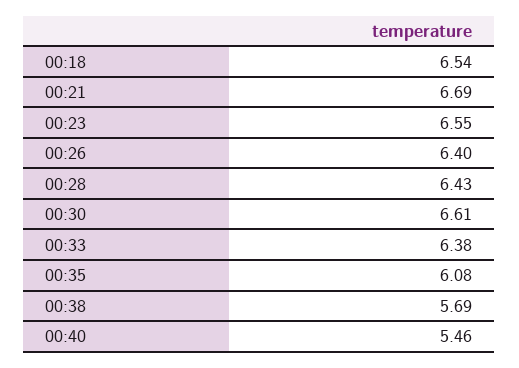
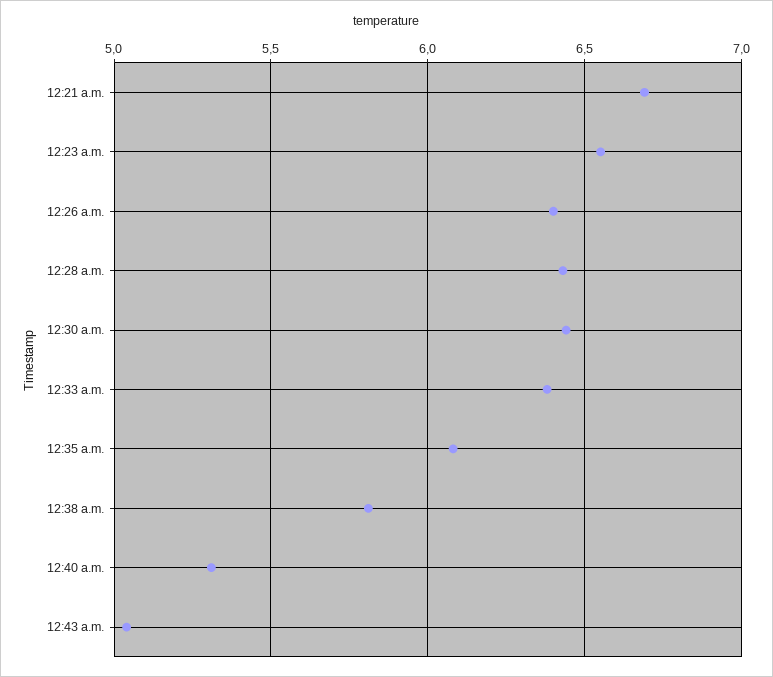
00:18: 6.54 -> none
00:30: 6.61 -> 6.45
00:38: 5.69 -> 5.8
00:40: 5.46 -> 5.3
12:43 a.m.: none -> 5.05

